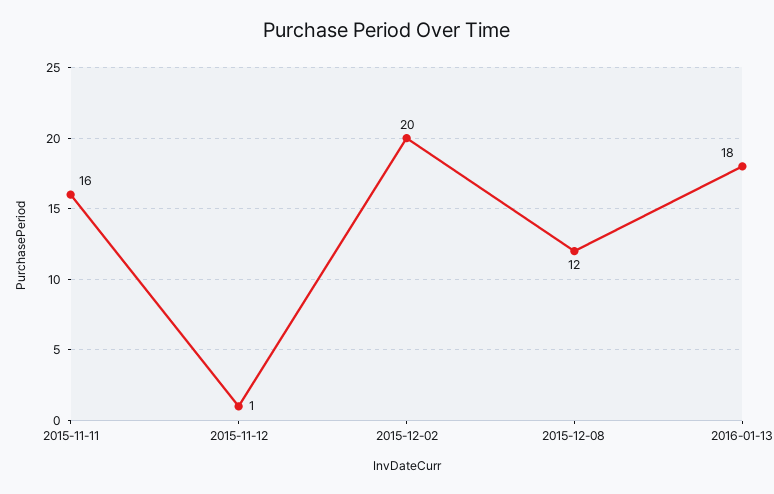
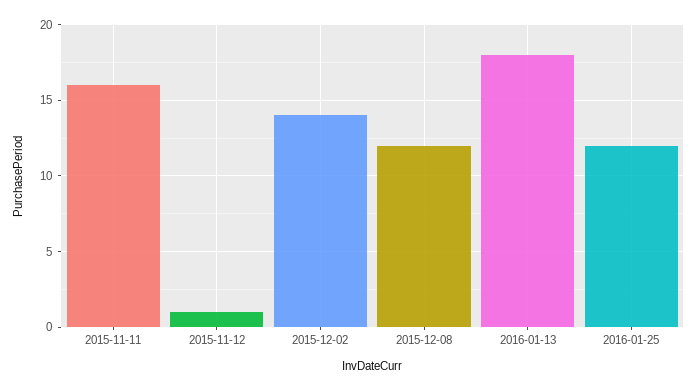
2015-12-02: 20 -> 14
2016-01-25: none -> 12

